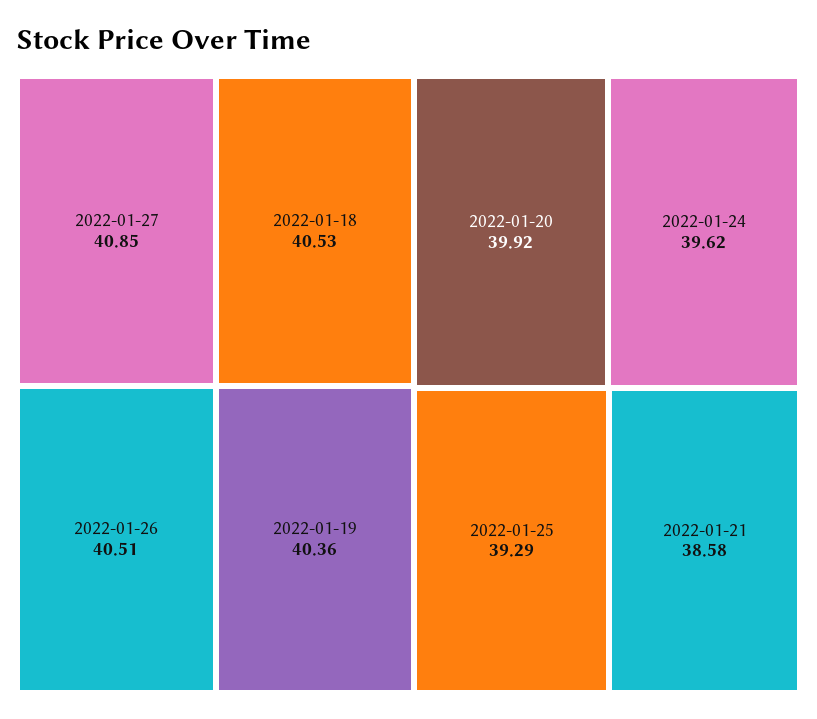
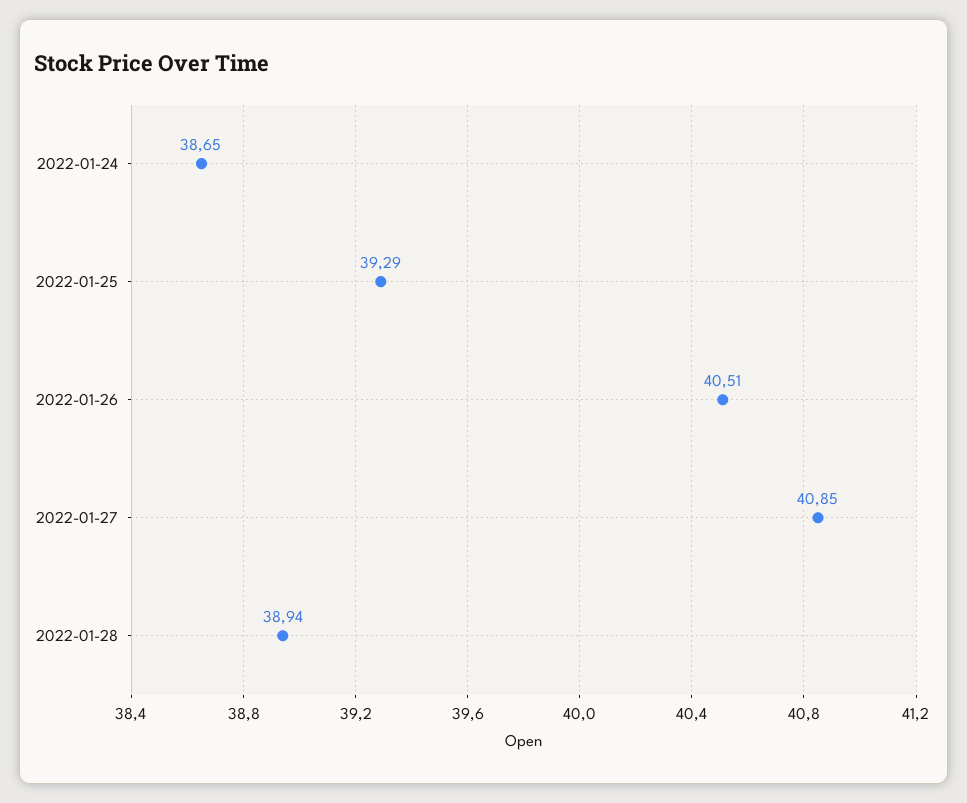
2022-01-18: 40.53 -> none
2022-01-19: 40.36 -> none
2022-01-20: 39.92 -> none
2022-01-24: 39.62 -> 38.65
2022-01-21: 38.58 -> none
2022-01-28: none -> 38.94

